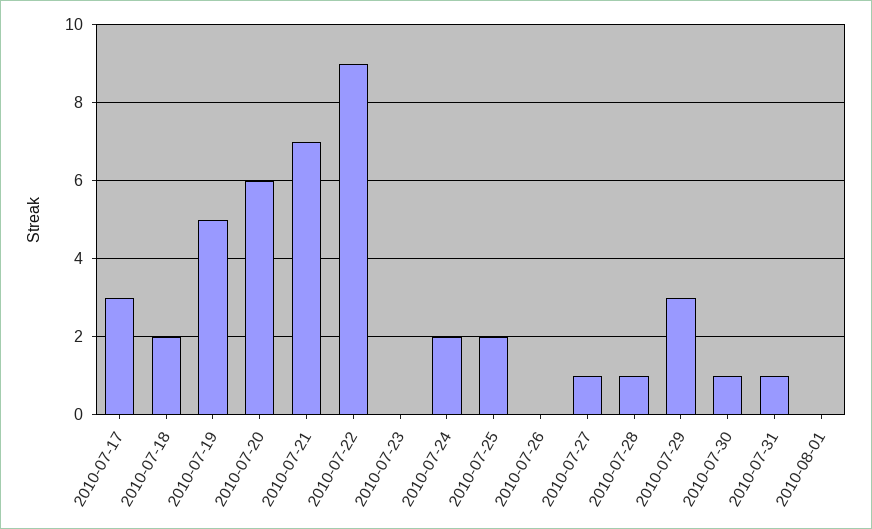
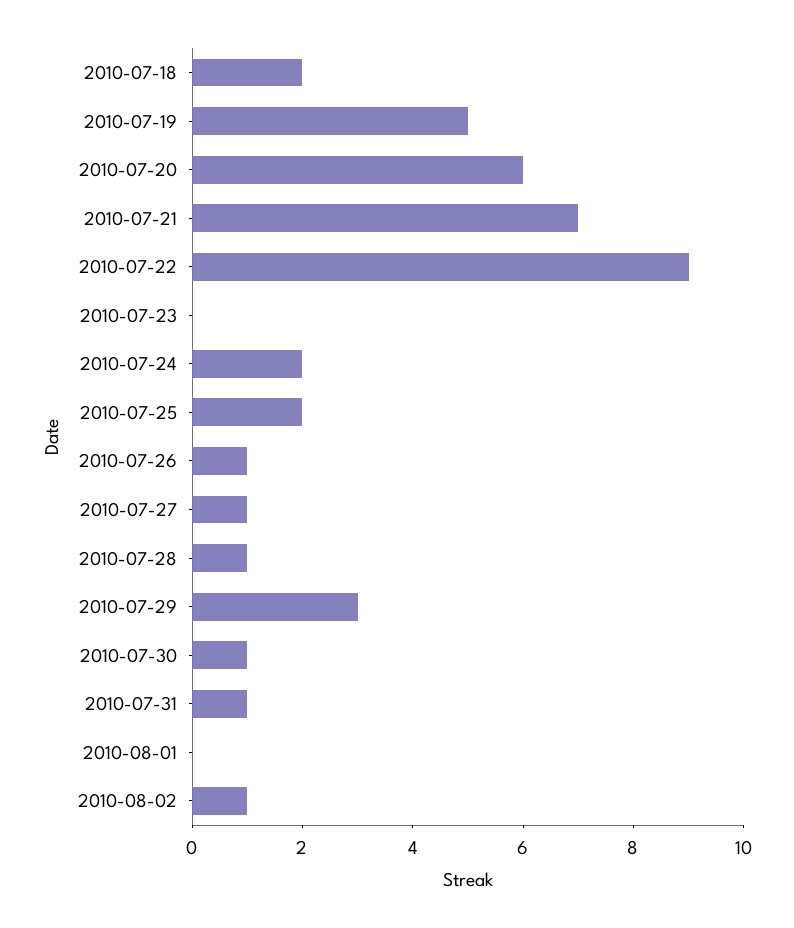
2010-07-17: 3 -> none
2010-07-26: 0 -> 1
2010-08-02: none -> 1

